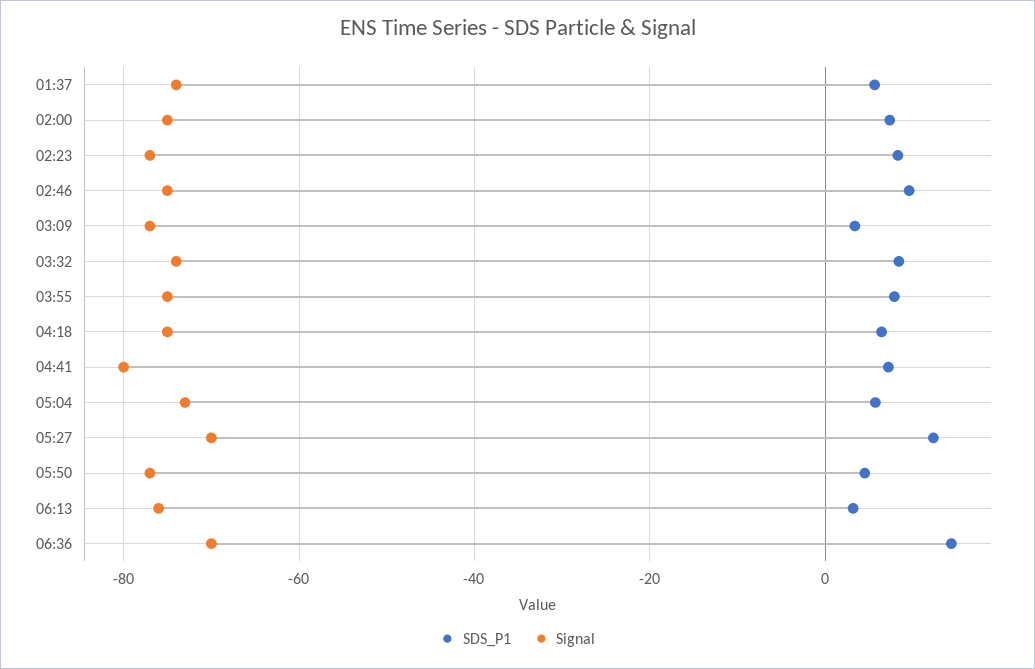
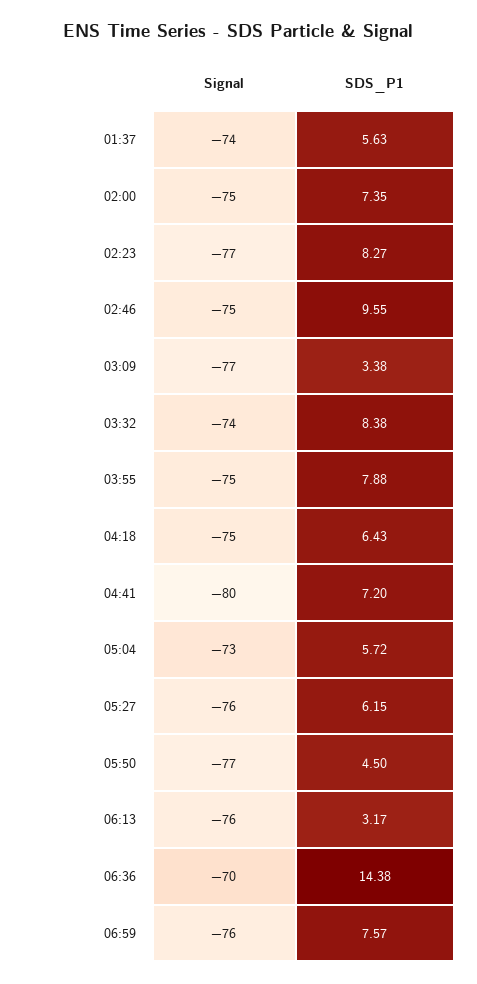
SDS_P1, 05:27: 12 -> 6.15
Signal, 05:27: -70 -> -76
Signal, 06:59: none -> -76
SDS_P1, 06:59: none -> 7.57

